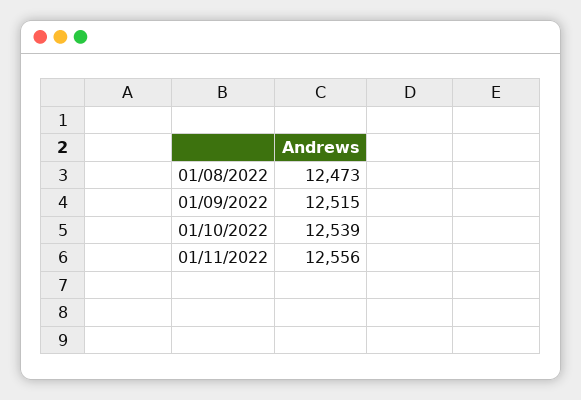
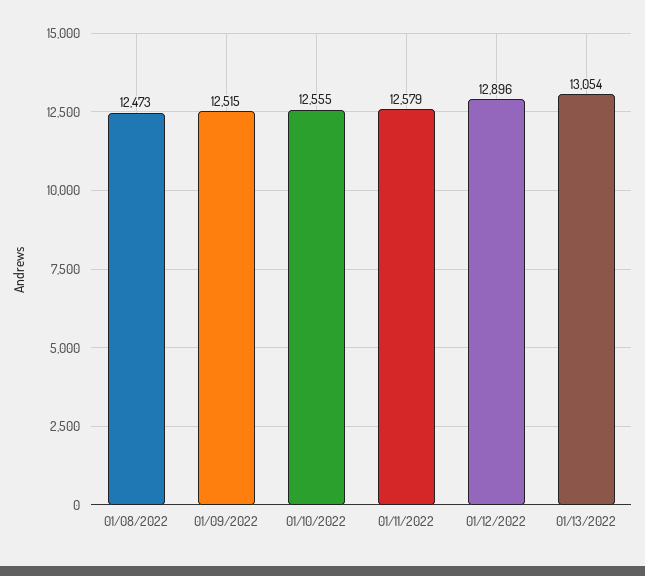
01/10/2022: 12539 -> 12555
01/11/2022: 12556 -> 12579
01/12/2022: none -> 12896
01/13/2022: none -> 13054

